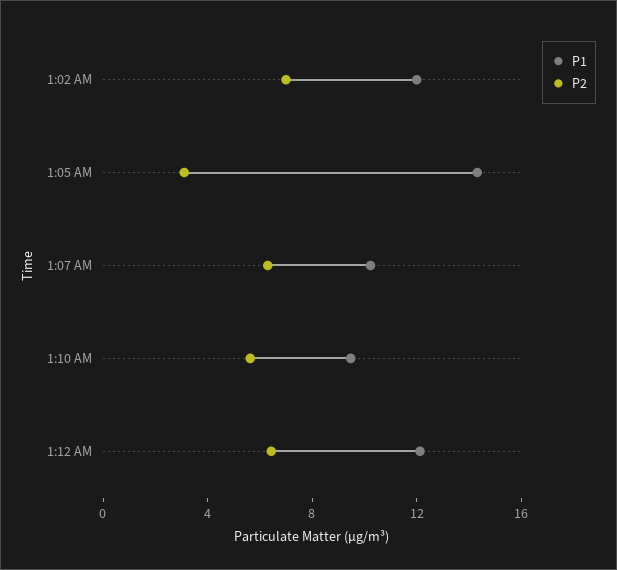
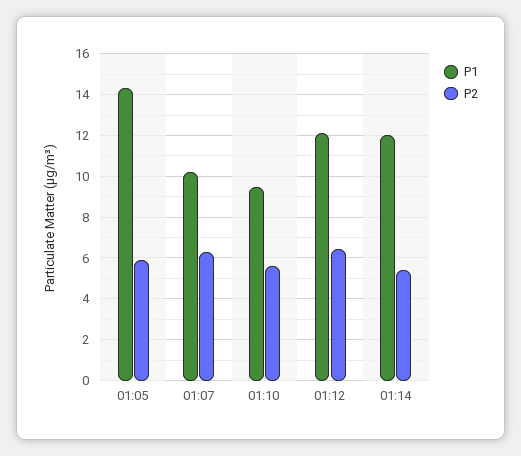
P1, 1:02 AM: 12 -> none
P2, 1:02 AM: 7 -> none
P2, 1:05 AM: 3 -> 6
P1, 01:14: none -> 12
P2, 01:14: none -> 5.5

